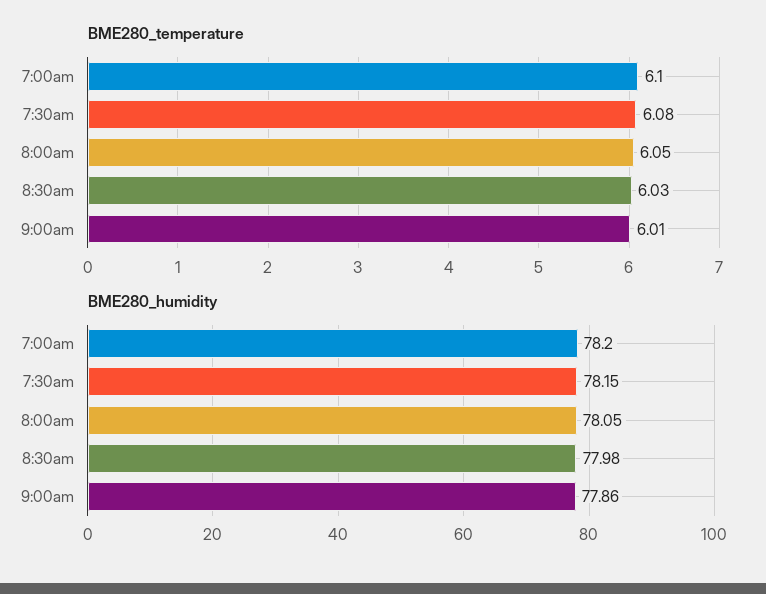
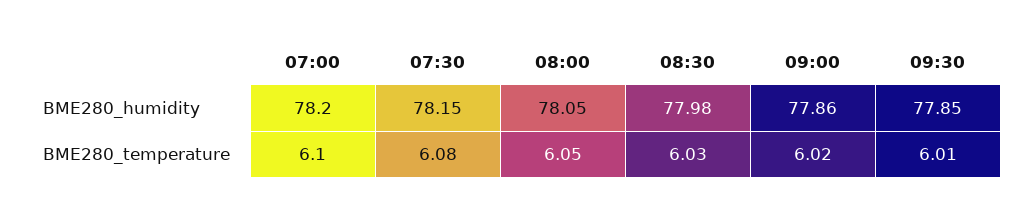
BME280_temperature, 9:00am: 6.01 -> 6.02
BME280_humidity, 09:30: none -> 77.85
BME280_temperature, 09:30: none -> 6.01

